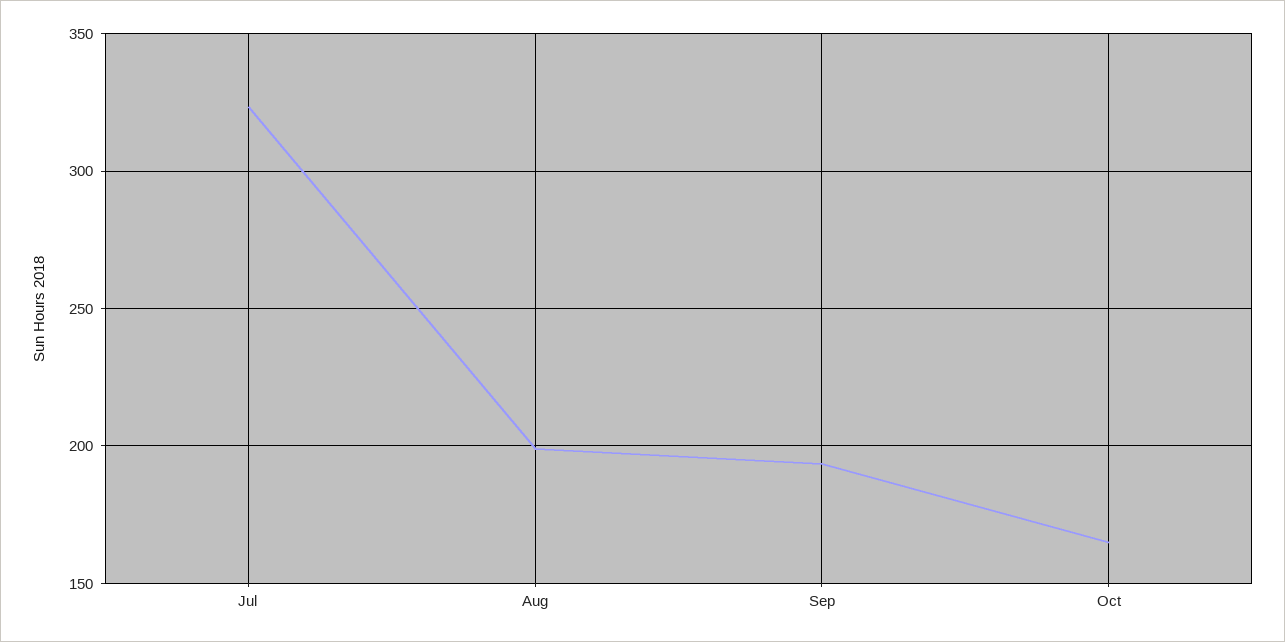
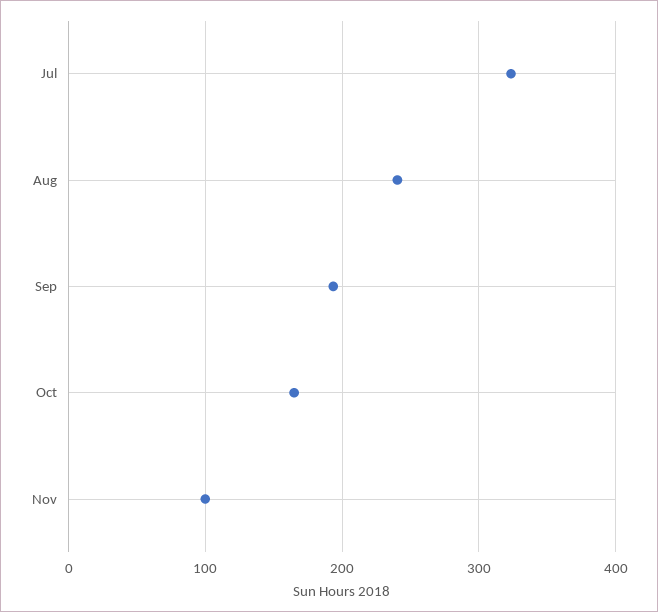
Aug: 200 -> 240
Nov: none -> 100

